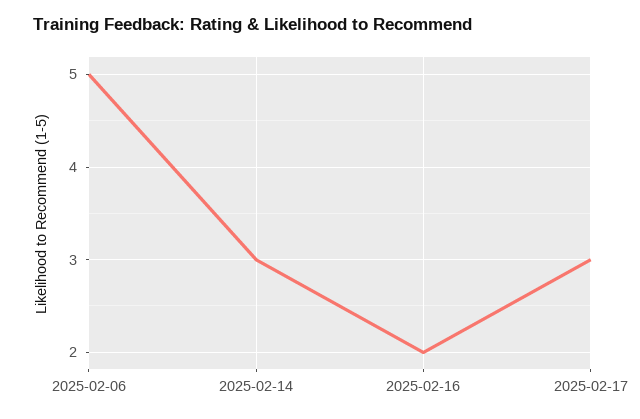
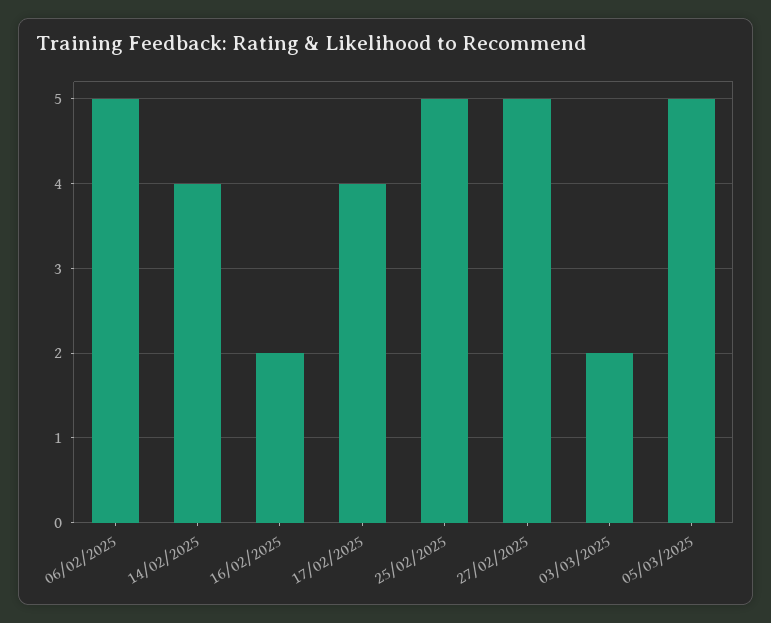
2025-02-14: 3 -> 4
2025-02-17: 3 -> 4
25/02/2025: none -> 5
27/02/2025: none -> 5
03/03/2025: none -> 2
05/03/2025: none -> 5

